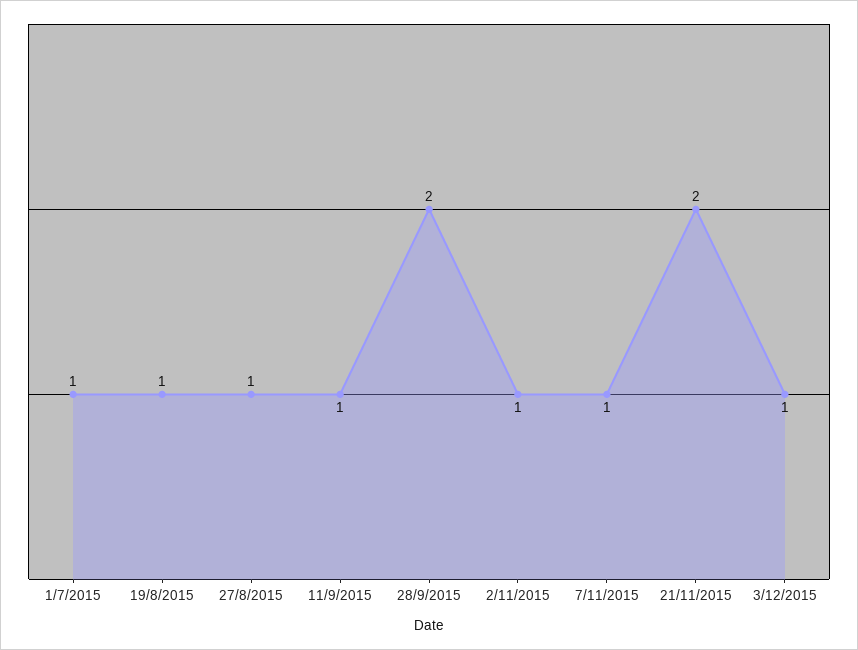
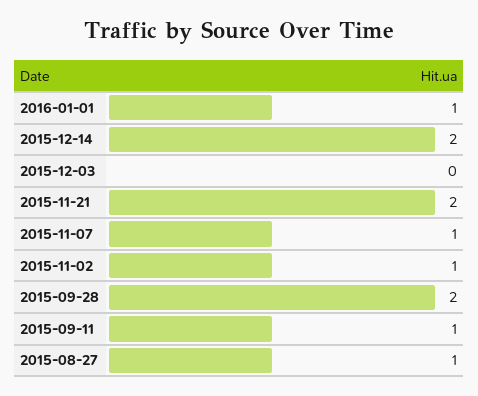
1/7/2015: 1 -> none
19/8/2015: 1 -> none
3/12/2015: 1 -> 0
2016-01-01: none -> 1
2015-12-14: none -> 2

